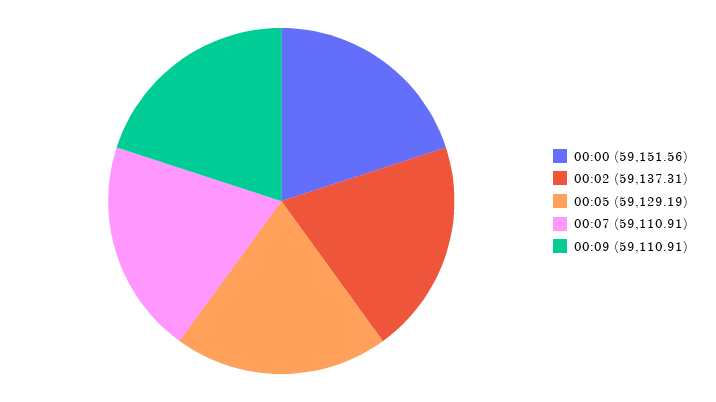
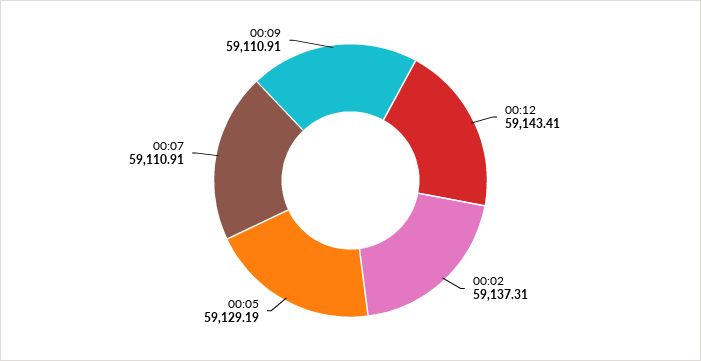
00:00: 59151.56 -> none
00:12: none -> 59143.41

